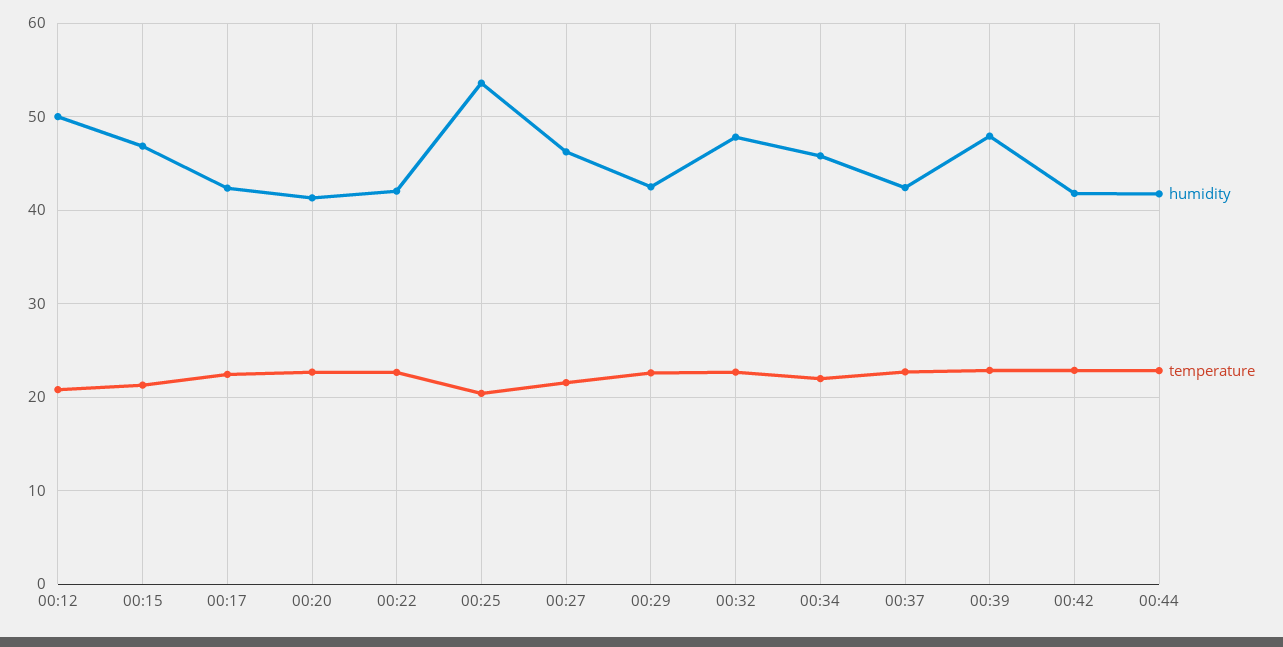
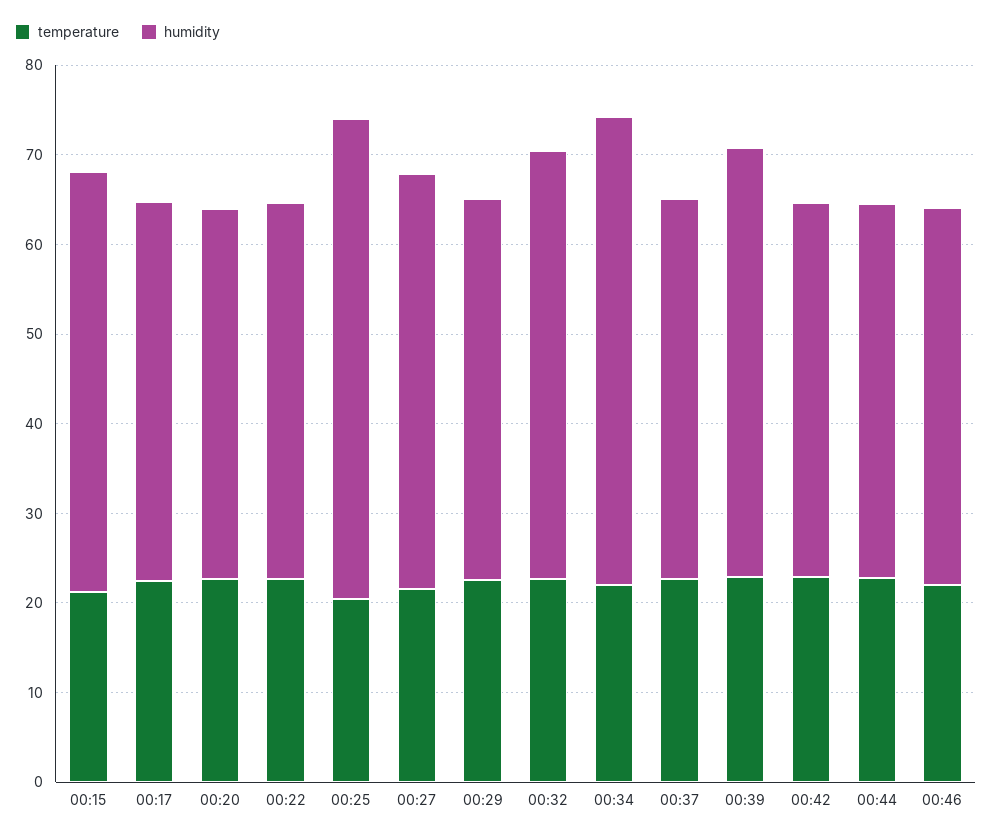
humidity, 00:12: 50 -> none
temperature, 00:12: 21 -> none
humidity, 00:34: 46 -> 52
temperature, 00:46: none -> 22
humidity, 00:46: none -> 42

